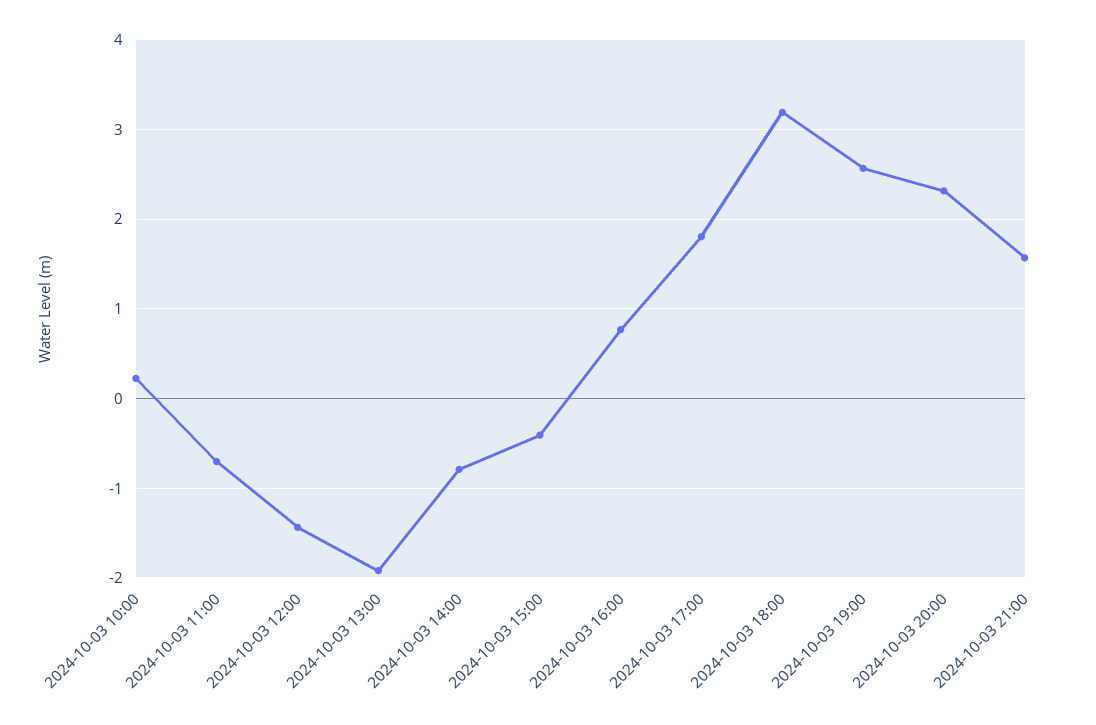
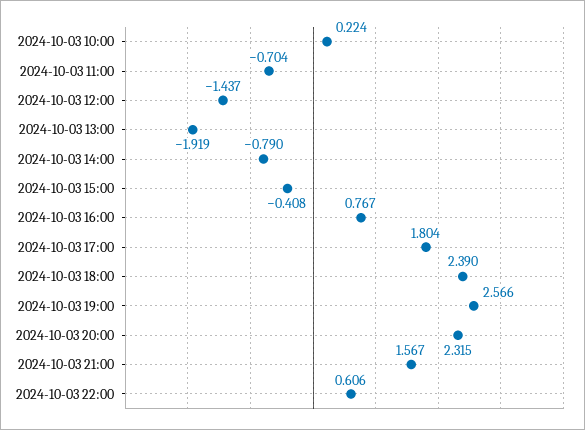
2024-10-03 18:00: 3.2 -> 2.39
2024-10-03 22:00: none -> 0.606

